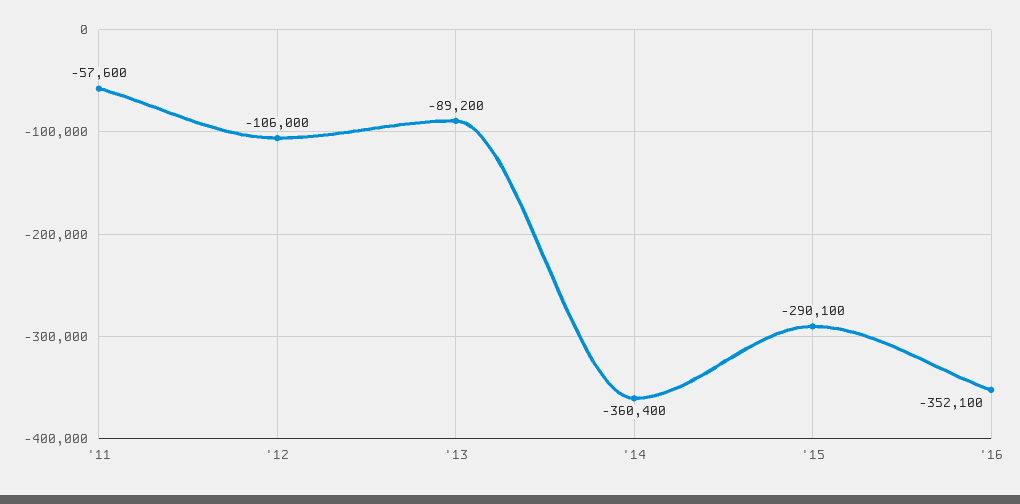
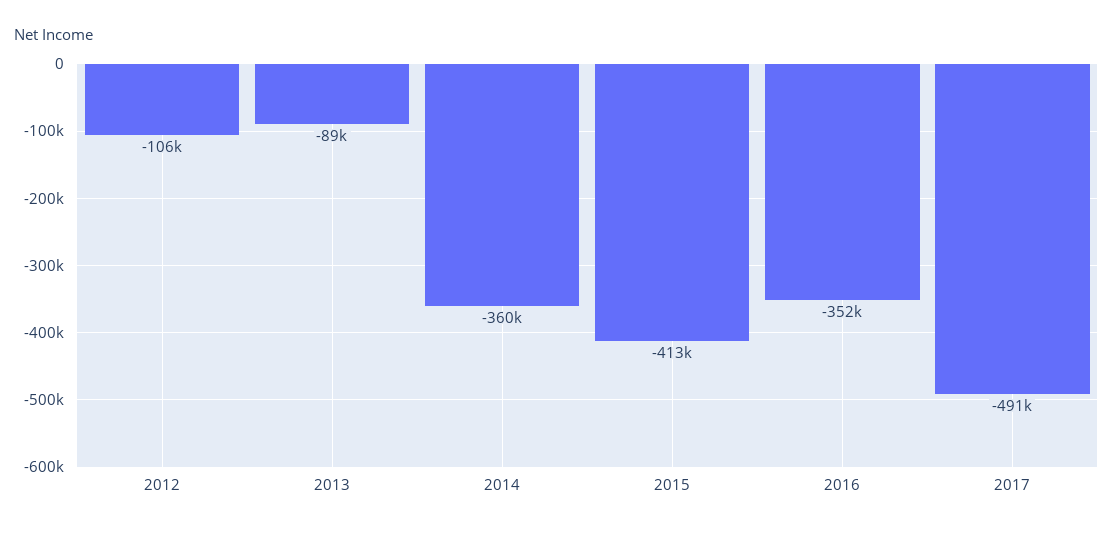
'11: -57600 -> none
'15: -290100 -> -413000
2017: none -> -491000

